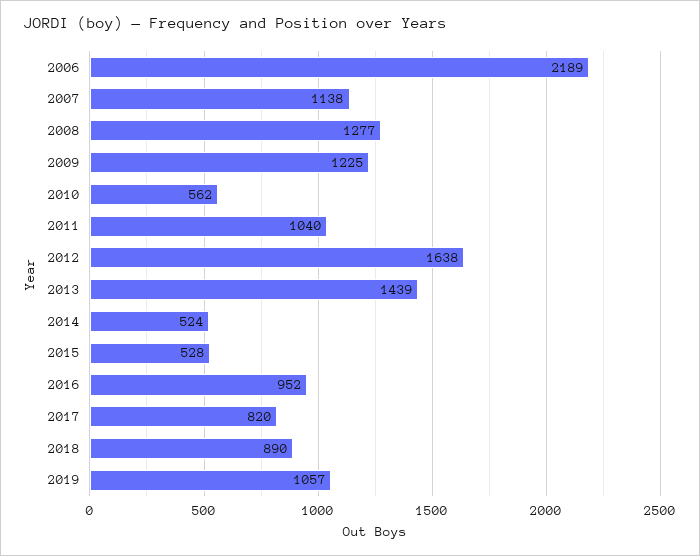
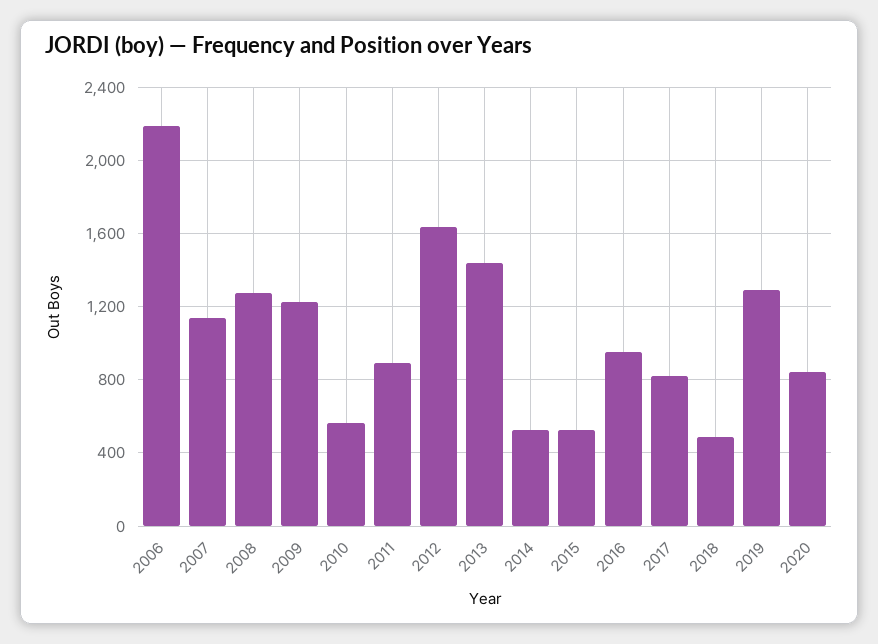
2011: 1040 -> 900
2018: 890 -> 500
2019: 1057 -> 1300
2020: none -> 850

